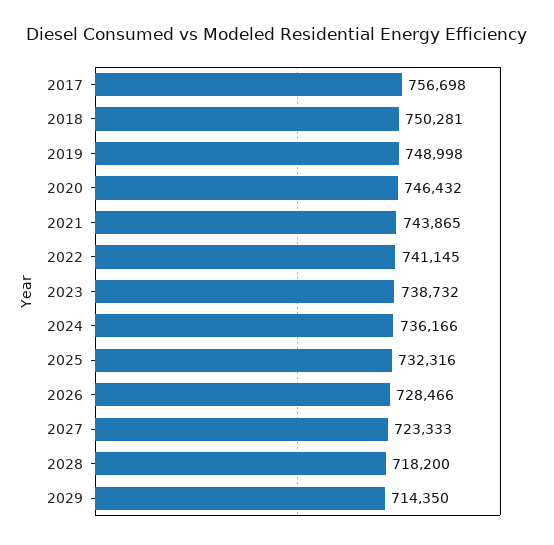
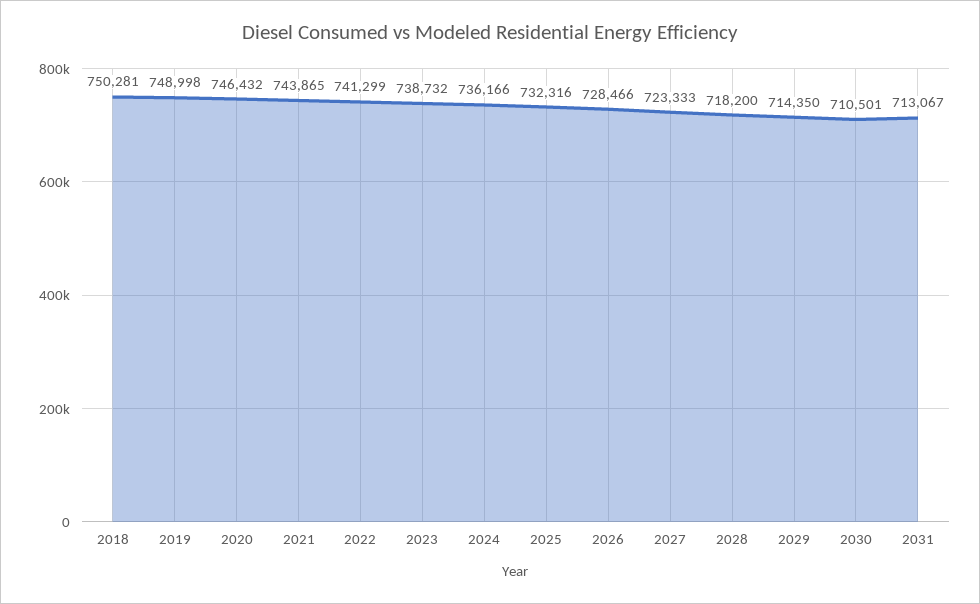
2017: 756698 -> none
2022: 741145 -> 741299
2030: none -> 710501
2031: none -> 713067

